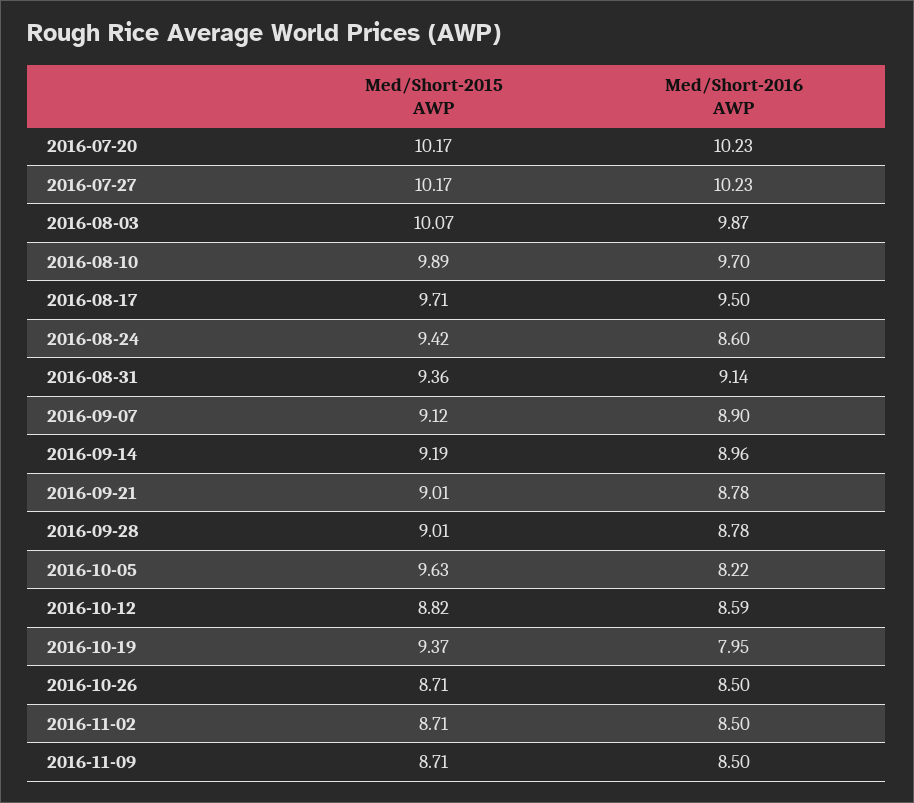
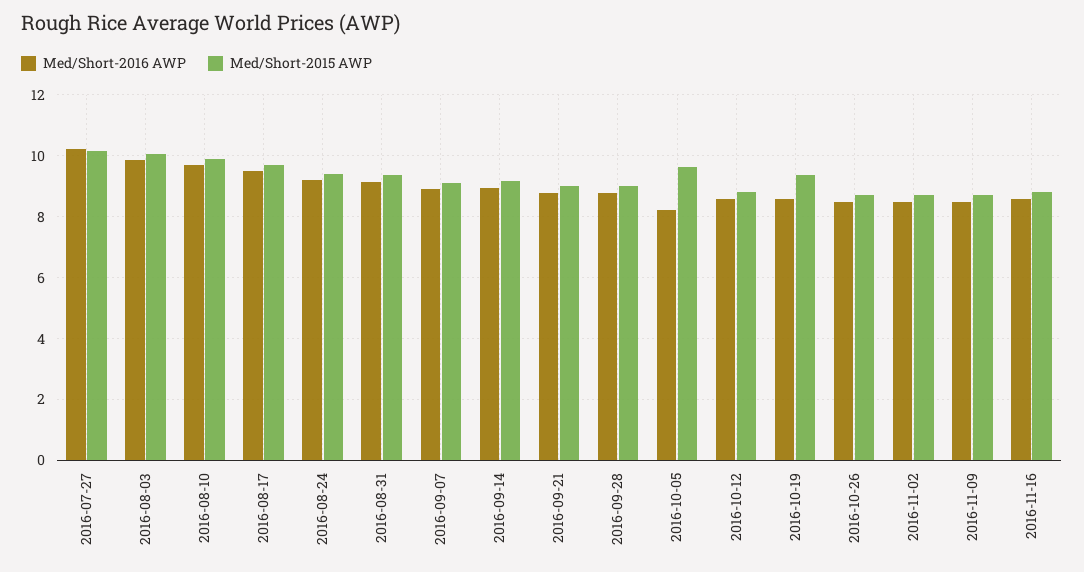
Med/Short-2015 AWP, 2016-07-20: 10.17 -> none
Med/Short-2016 AWP, 2016-07-20: 10.23 -> none
Med/Short-2016 AWP, 2016-08-24: 8.6 -> 9.2
Med/Short-2016 AWP, 2016-10-19: 7.95 -> 8.6
Med/Short-2016 AWP, 2016-11-16: none -> 8.6
Med/Short-2015 AWP, 2016-11-16: none -> 8.8

